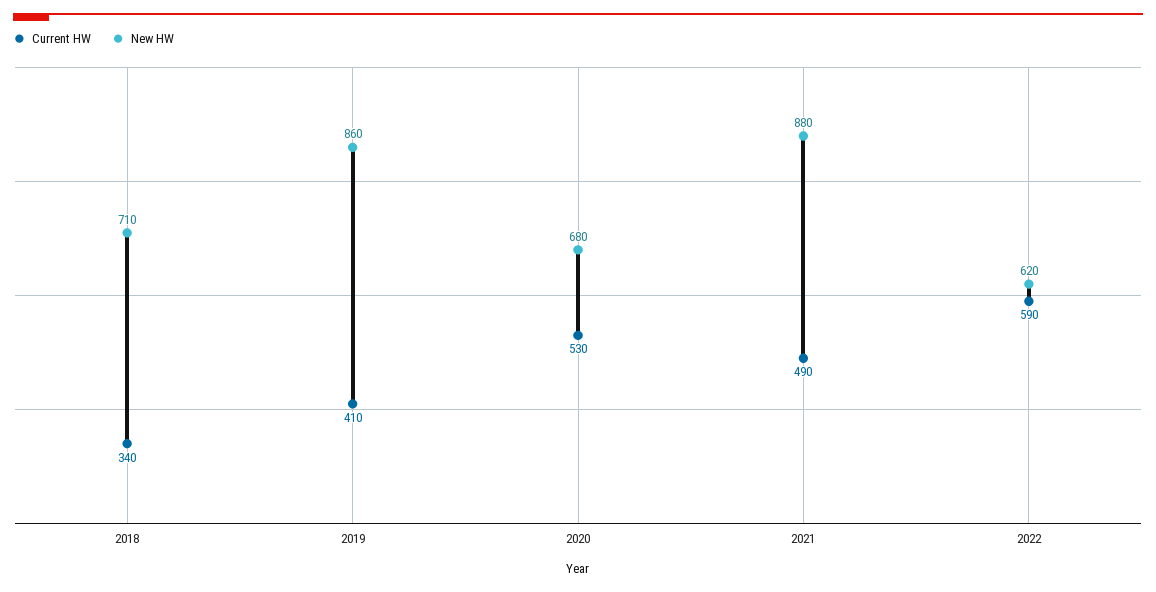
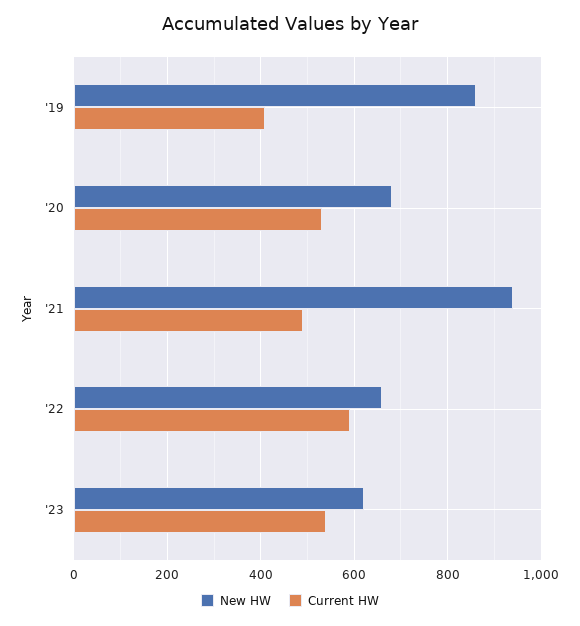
Current HW, 2018: 340 -> none
New HW, 2018: 710 -> none
New HW, 2021: 880 -> 940
New HW, 2022: 620 -> 660
New HW, '23: none -> 620
Current HW, '23: none -> 540

